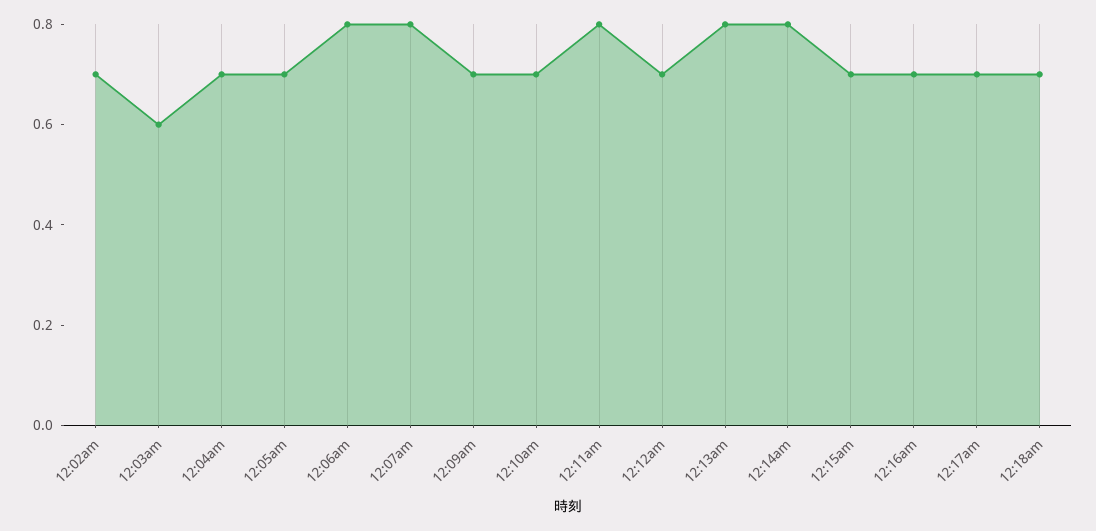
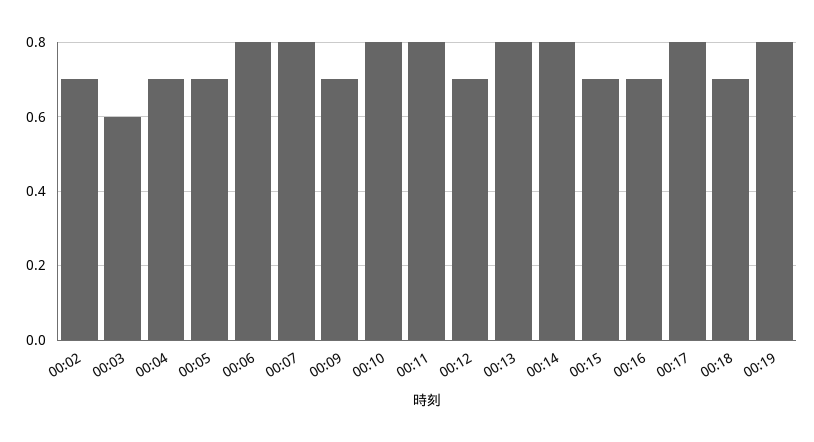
12:10am: 0.7 -> 0.8
12:17am: 0.7 -> 0.8
00:19: none -> 0.8

